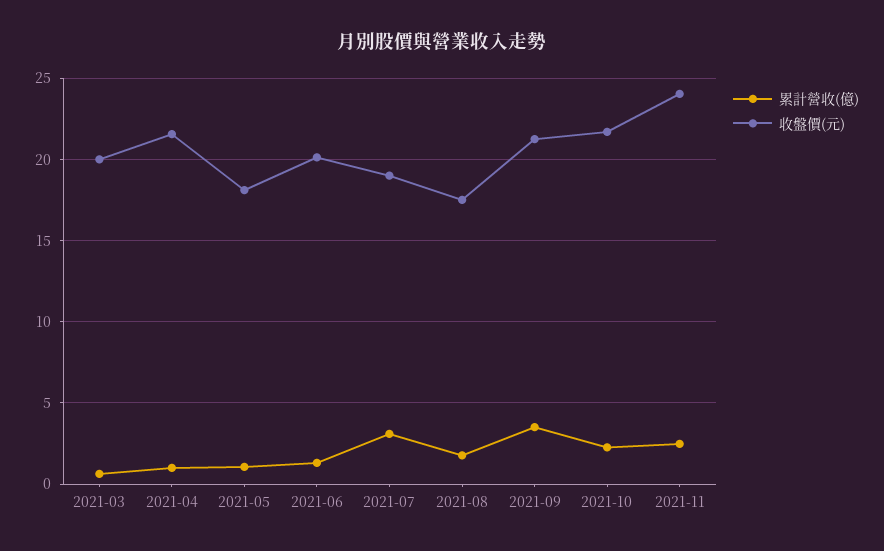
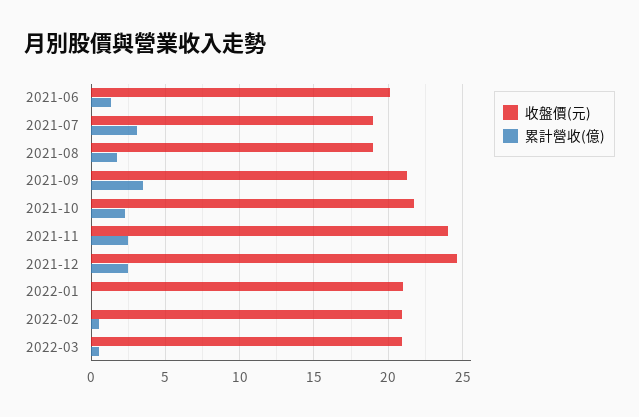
累計營收(億), 2021-03: 0.5 -> none
收盤價(元), 2021-03: 20 -> none
累計營收(億), 2021-04: 1 -> none
收盤價(元), 2021-04: 21.5 -> none
累計營收(億), 2021-05: 1 -> none
收盤價(元), 2021-05: 18 -> none
收盤價(元), 2021-08: 17.5 -> 19
收盤價(元), 2021-12: none -> 24.5
累計營收(億), 2021-12: none -> 2.5
收盤價(元), 2022-01: none -> 21
累計營收(億), 2022-01: none -> 0
收盤價(元), 2022-02: none -> 21
累計營收(億), 2022-02: none -> 0.5
收盤價(元), 2022-03: none -> 21
累計營收(億), 2022-03: none -> 0.5

